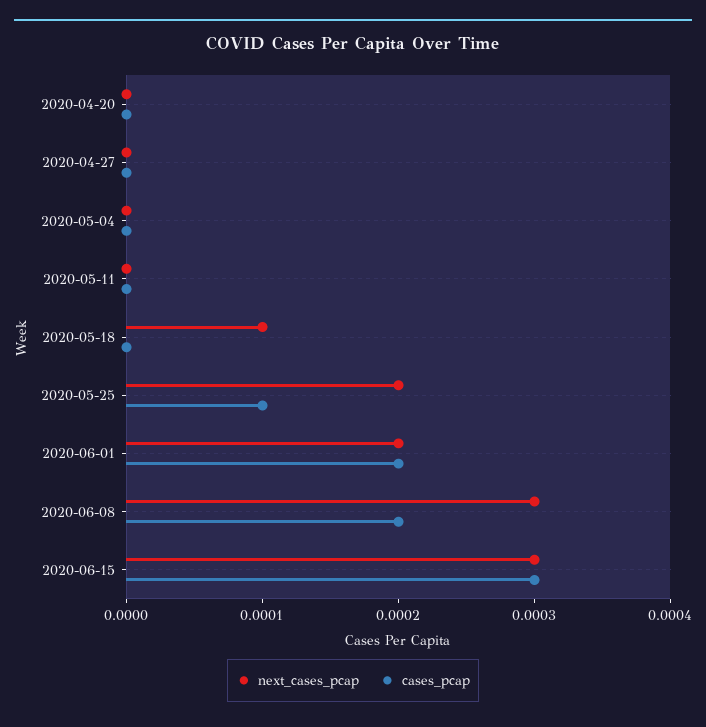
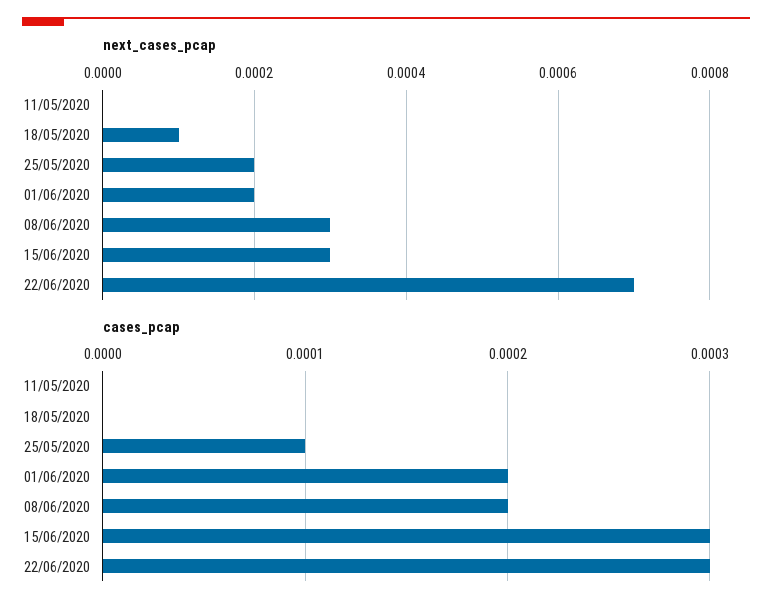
next_cases_pcap, 2020-04-20: 0 -> none
cases_pcap, 2020-04-20: 0 -> none
next_cases_pcap, 2020-04-27: 0 -> none
cases_pcap, 2020-04-27: 0 -> none
next_cases_pcap, 2020-05-04: 0 -> none
cases_pcap, 2020-05-04: 0 -> none
next_cases_pcap, 22/06/2020: none -> 0.0007
cases_pcap, 22/06/2020: none -> 0.0003

